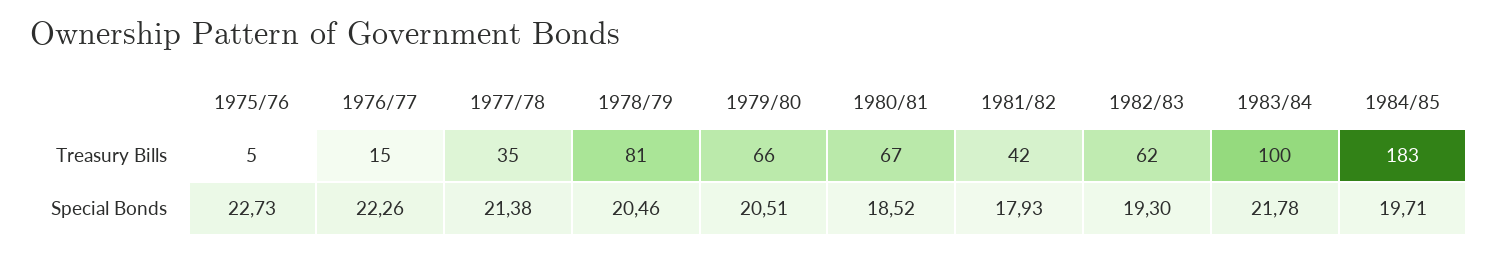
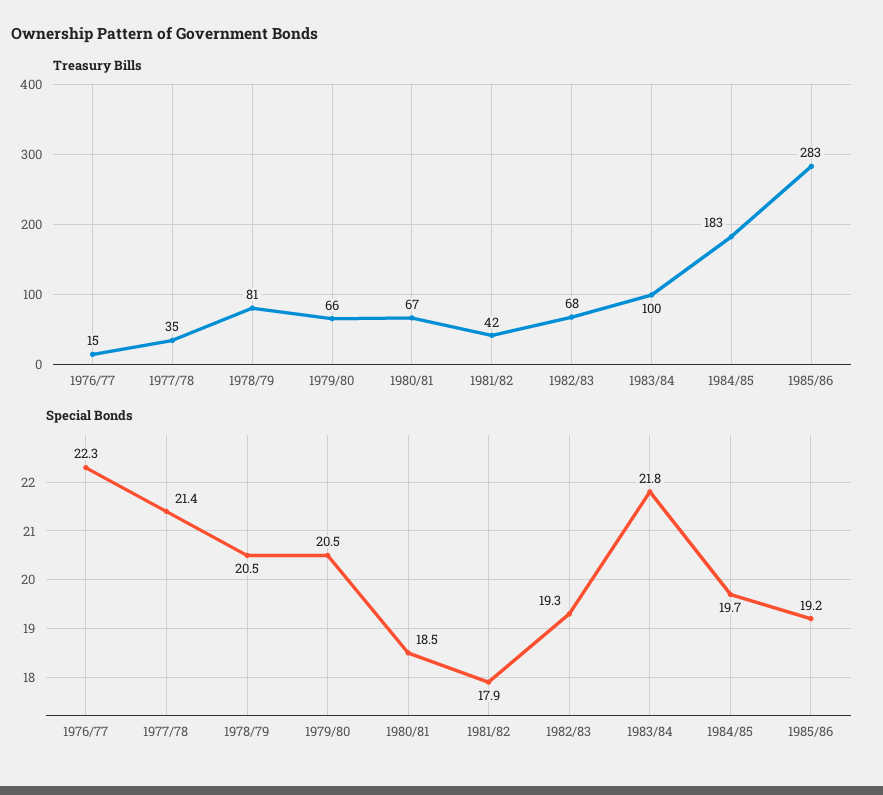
Treasury Bills, 1975/76: 5 -> none
Treasury Bills, 1982/83: 62 -> 68
Special Bonds, 1975/76: 22.73 -> none
Treasury Bills, 1985/86: none -> 283
Special Bonds, 1985/86: none -> 19.2

